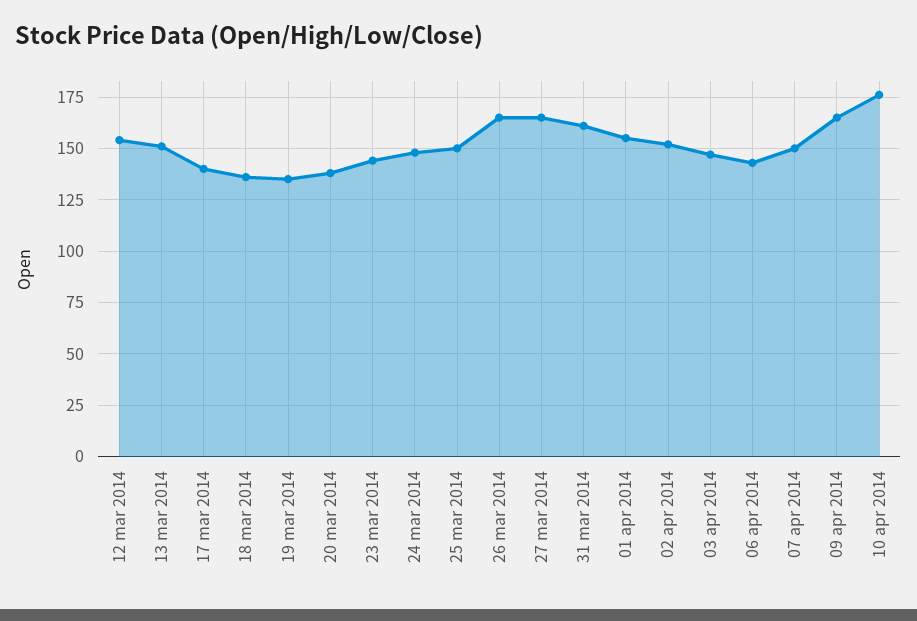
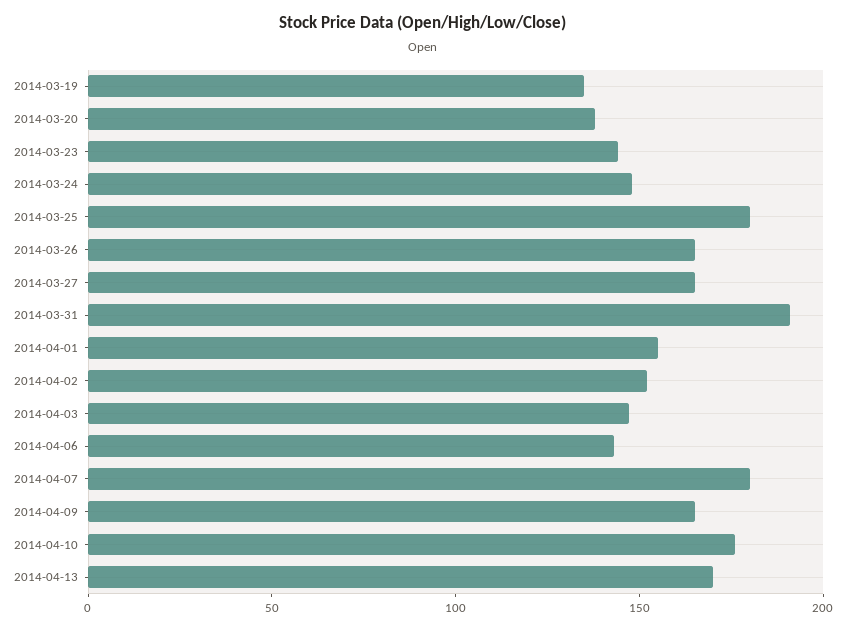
12 mar 2014: 155 -> none
13 mar 2014: 150 -> none
17 mar 2014: 140 -> none
18 mar 2014: 135 -> none
25 mar 2014: 150 -> 180
31 mar 2014: 160 -> 190
07 apr 2014: 150 -> 180
2014-04-13: none -> 170

